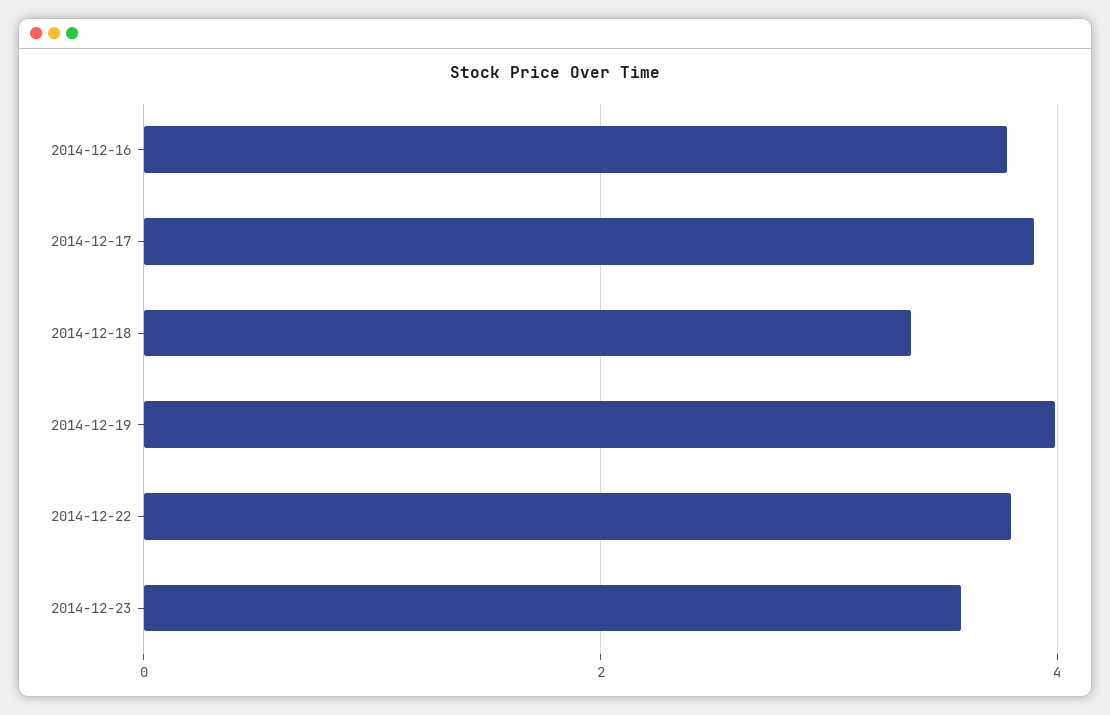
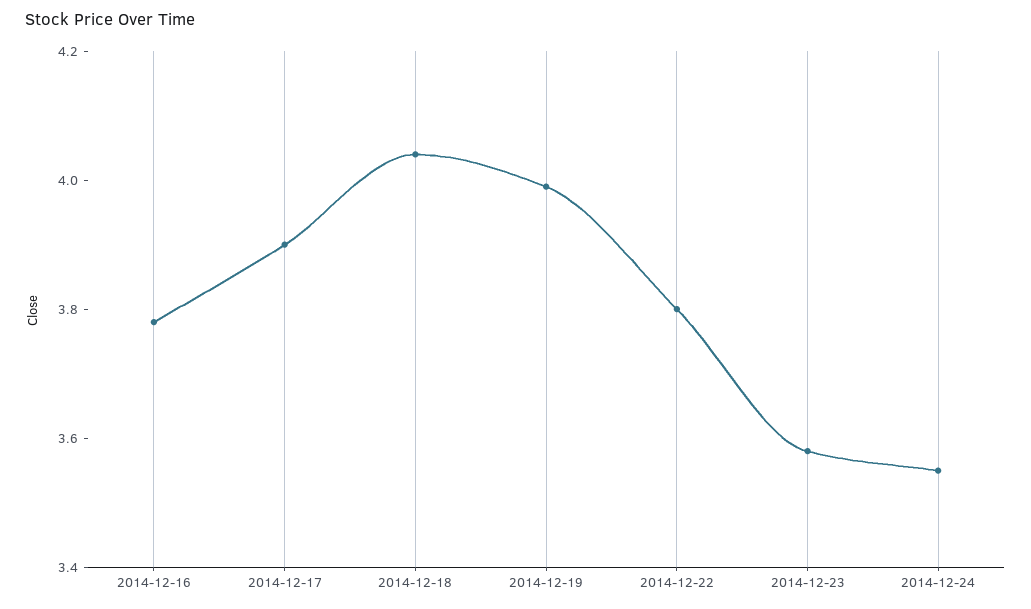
2014-12-18: 3.4 -> 4.05
2014-12-24: none -> 3.55

